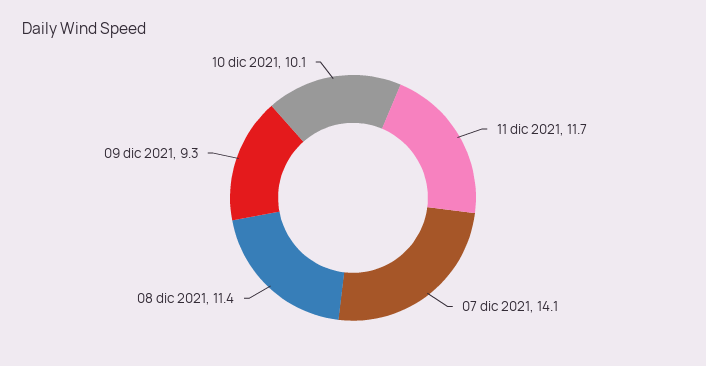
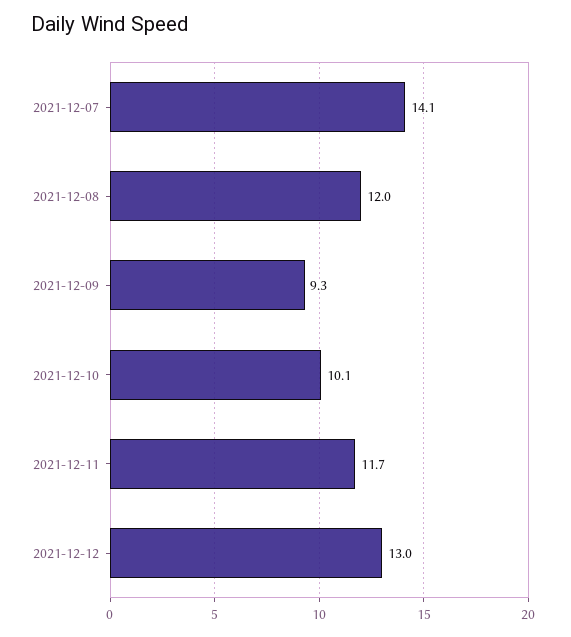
08 dic 2021: 11.4 -> 12
2021-12-12: none -> 13

